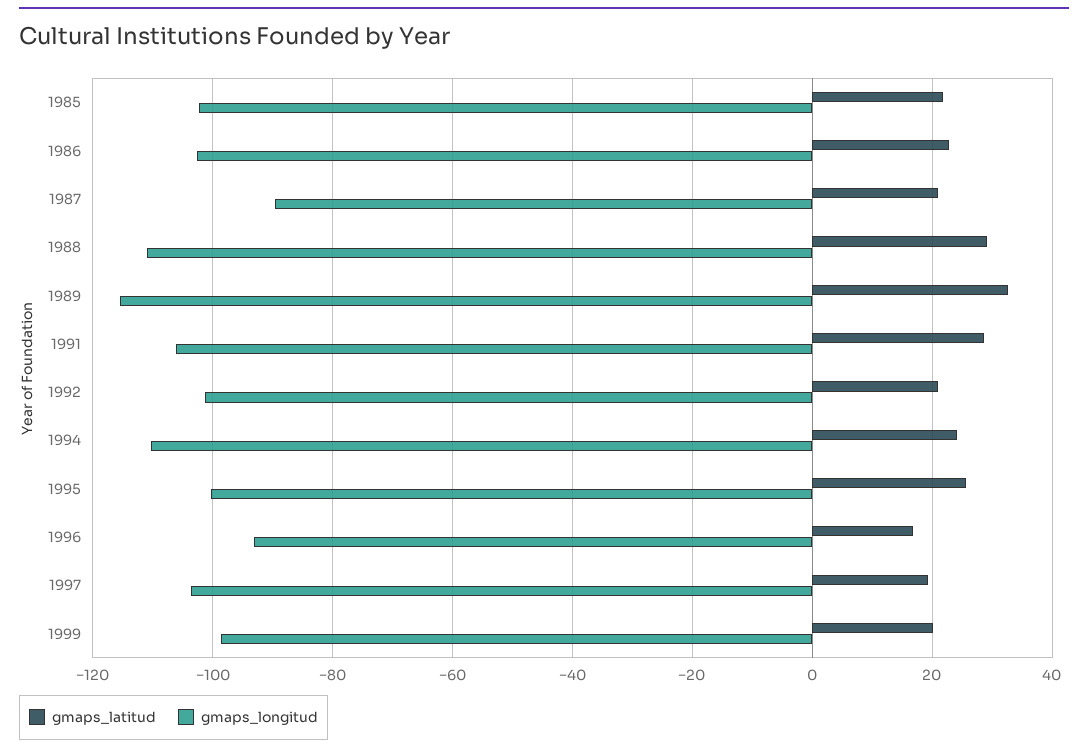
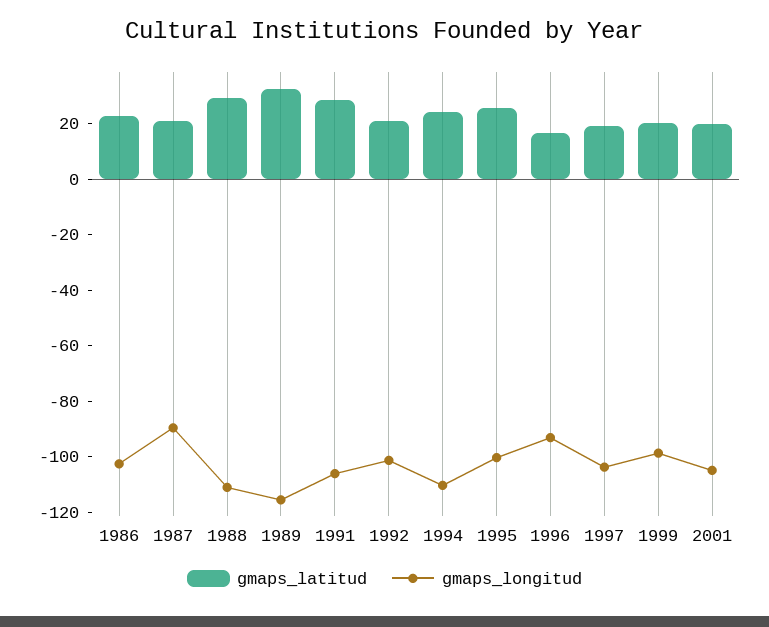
gmaps_latitud, 1985: 22 -> none
gmaps_longitud, 1985: -102 -> none
gmaps_latitud, 2001: none -> 20
gmaps_longitud, 2001: none -> -105

